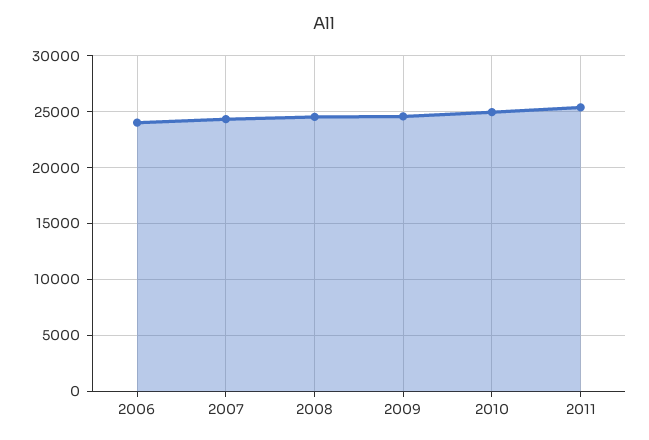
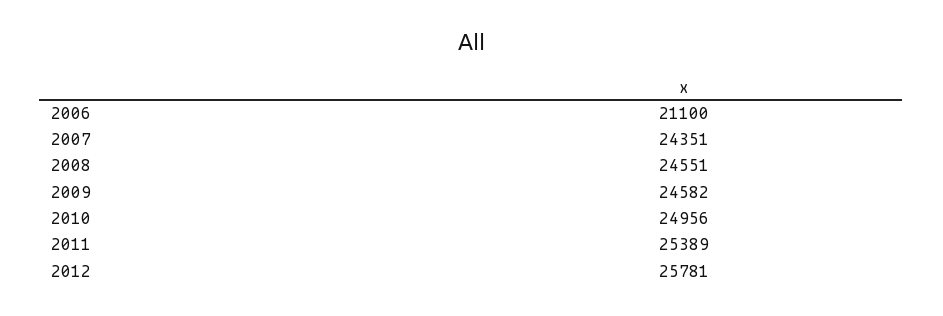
2006: 24000 -> 21100
2012: none -> 25781

